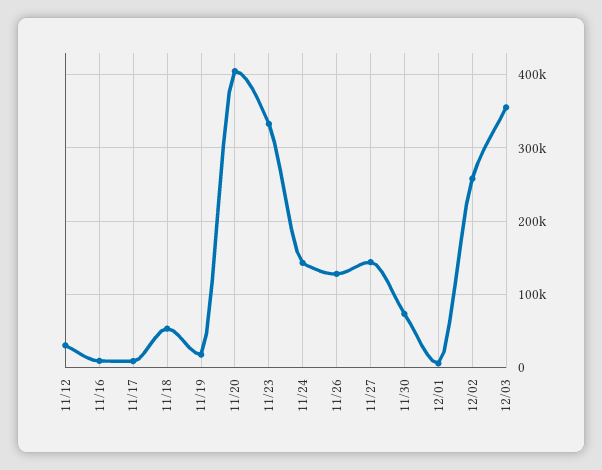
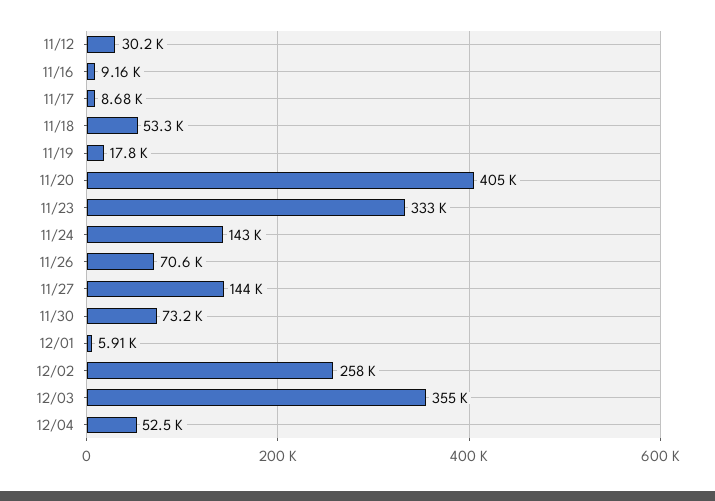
11/26: 130000 -> 70600
12/04: none -> 52500

